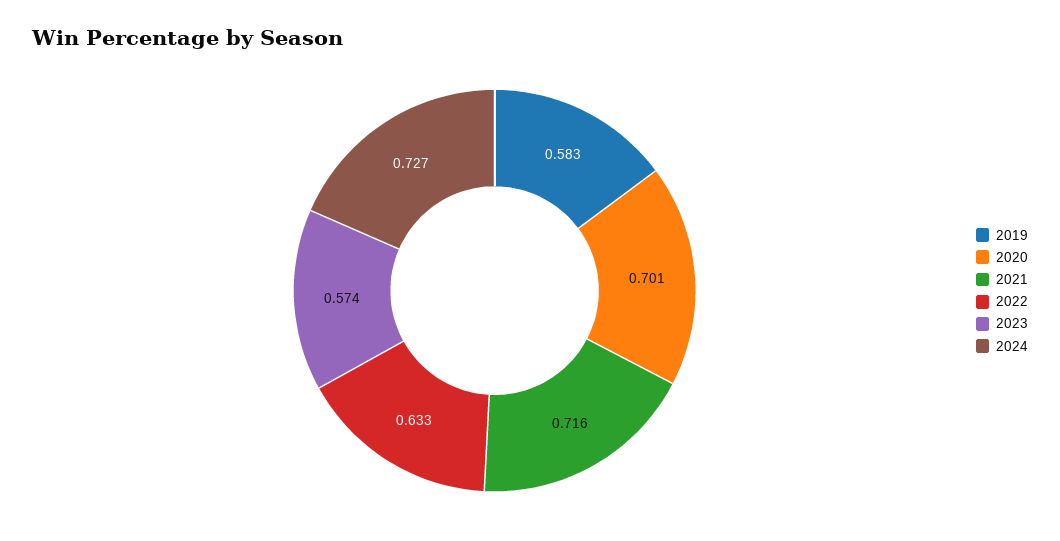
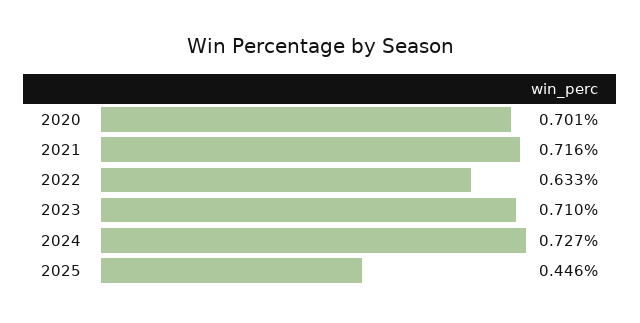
2019: 0.583 -> none
2023: 0.574 -> 0.71
2025: none -> 0.446

